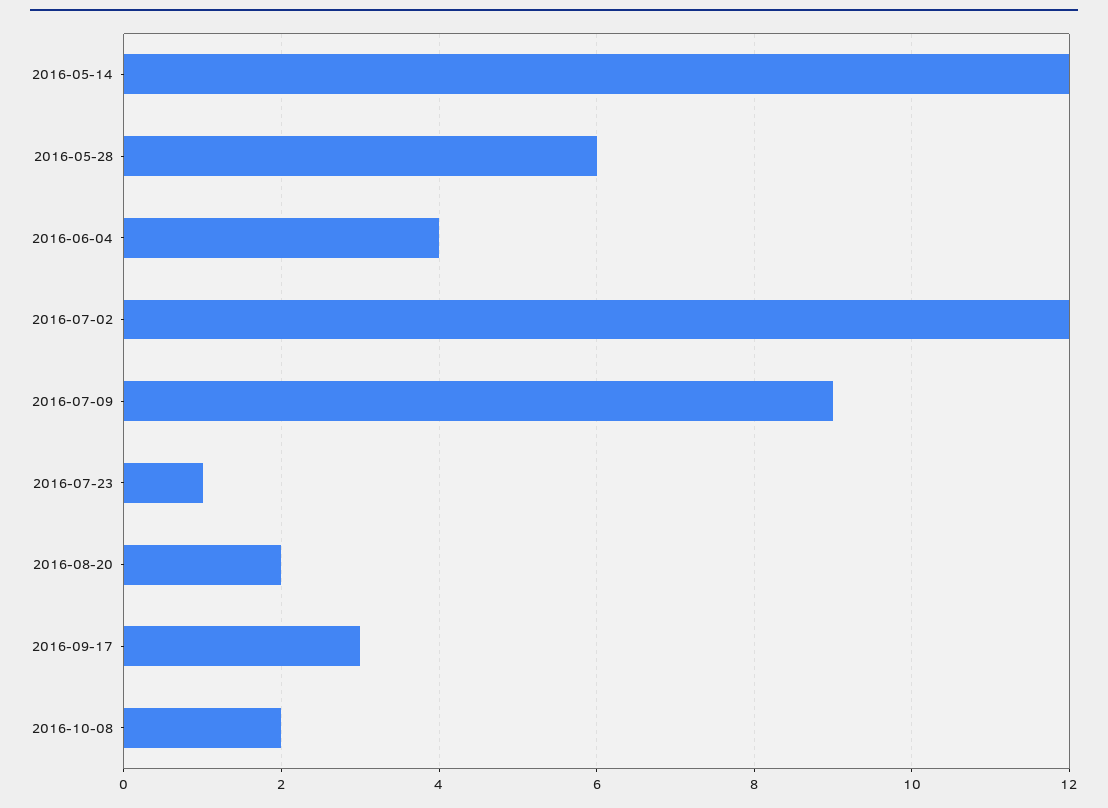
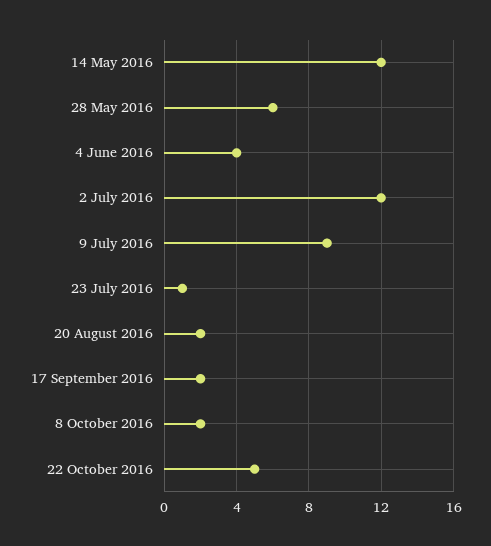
2016-09-17: 3 -> 2
22 October 2016: none -> 5

